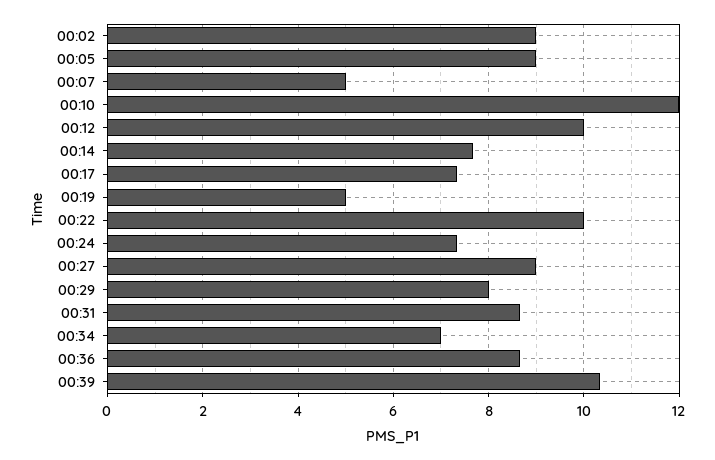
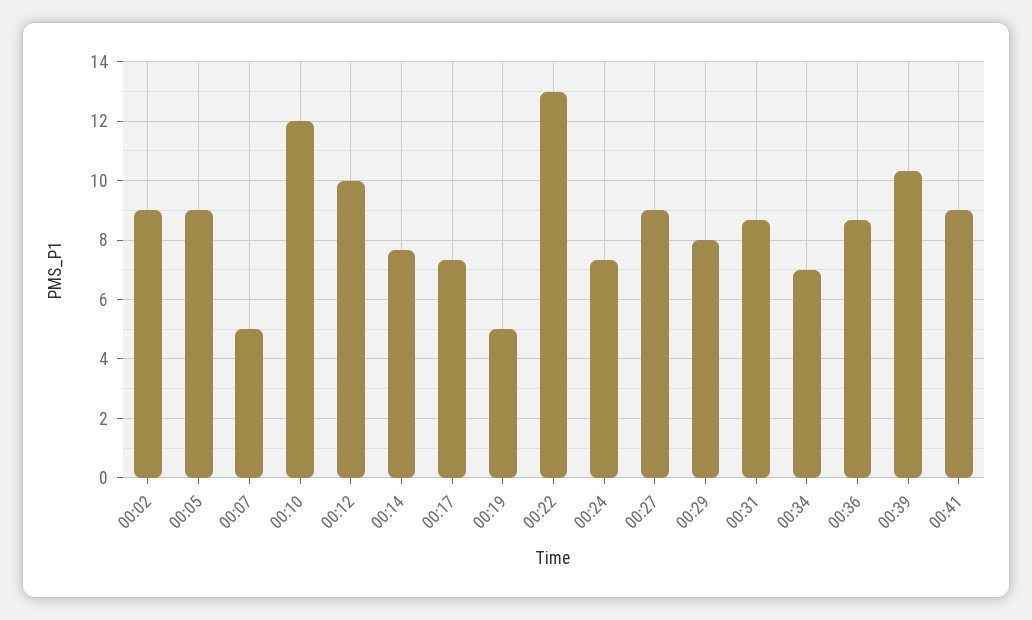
00:22: 10 -> 13
00:41: none -> 9

